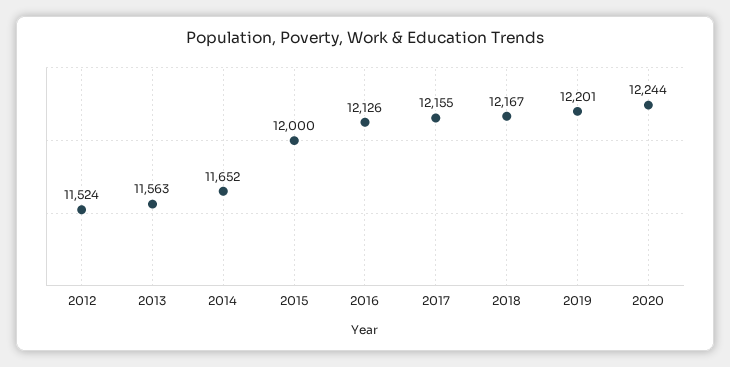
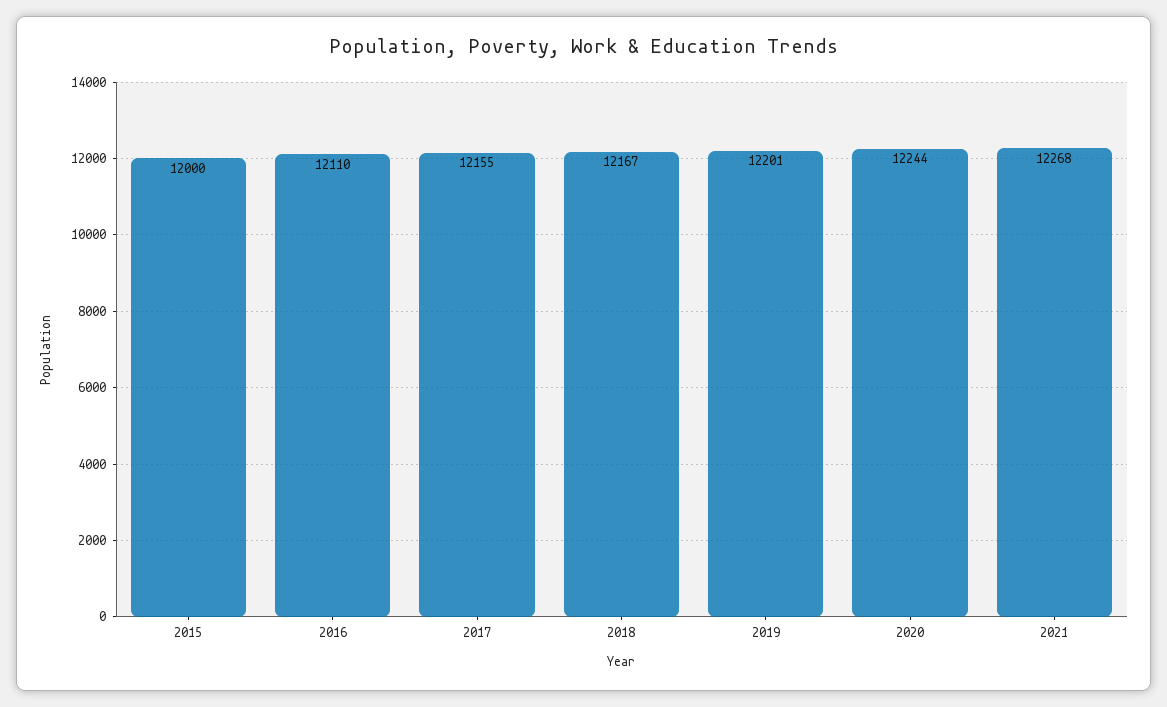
2012: 11524 -> none
2013: 11563 -> none
2014: 11652 -> none
2016: 12126 -> 12110
2021: none -> 12268

